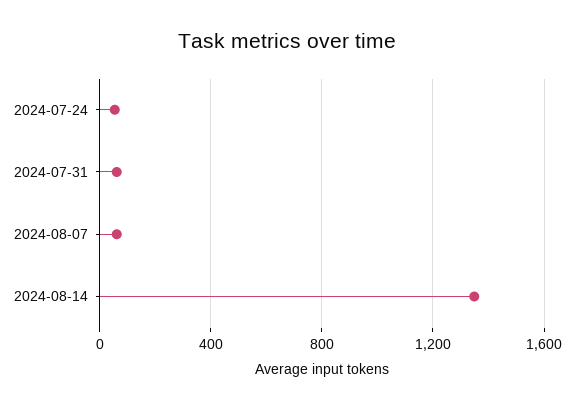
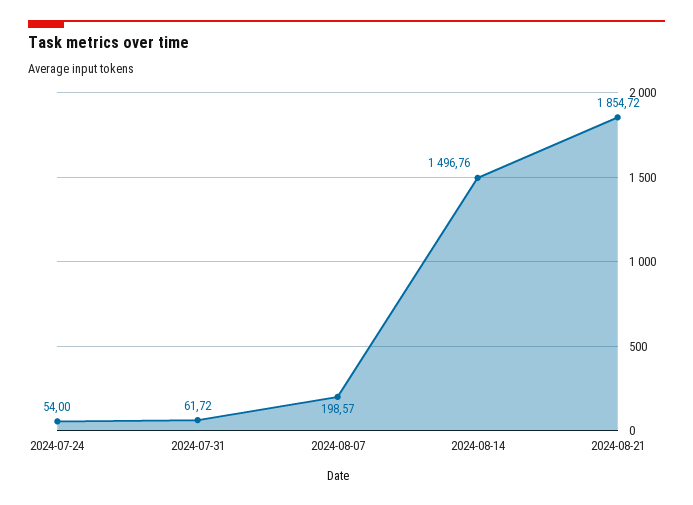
2024-08-07: 50 -> 198.57
2024-08-14: 1350 -> 1496.76
2024-08-21: none -> 1854.72

